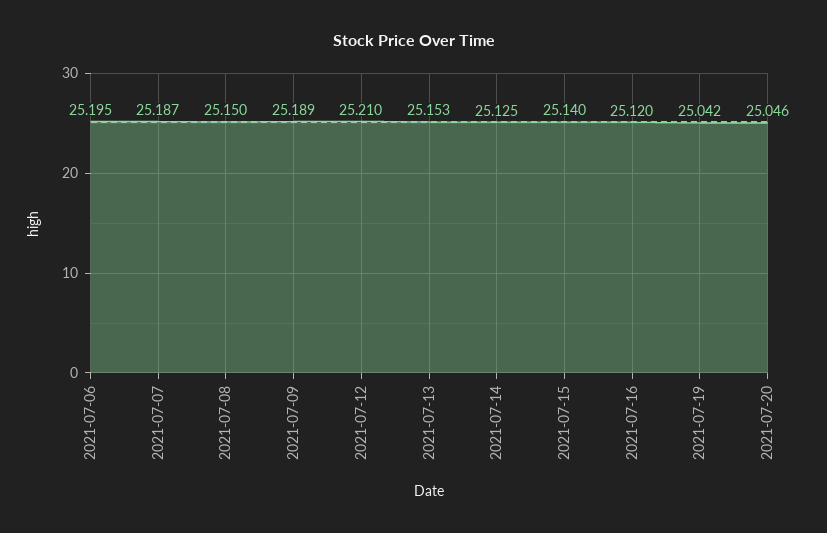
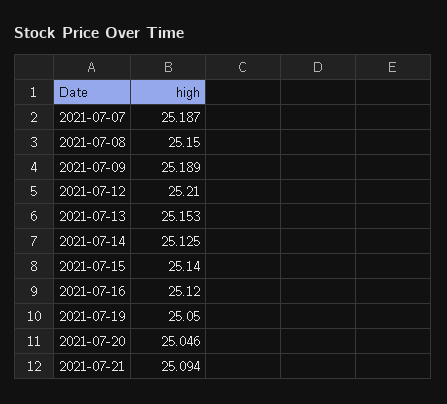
2021-07-06: 25.195 -> none
2021-07-19: 25.042 -> 25.05
2021-07-21: none -> 25.094

